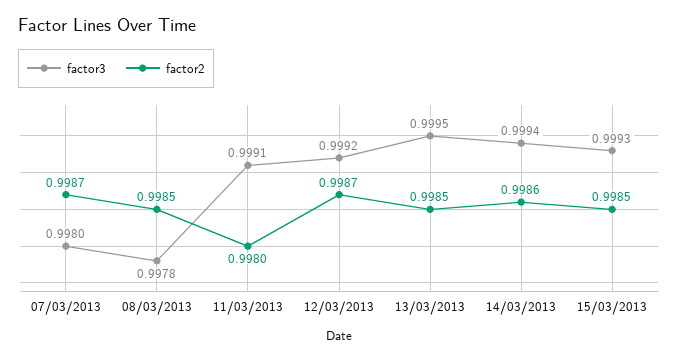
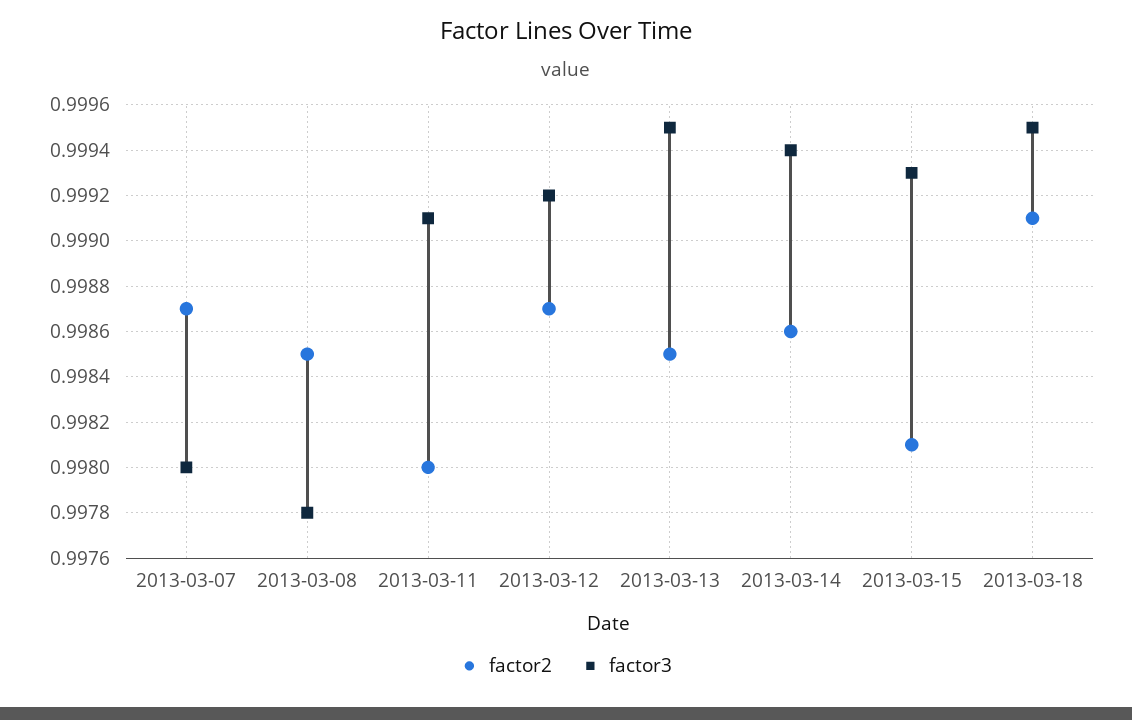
factor2, 15/03/2013: 0.9985 -> 0.9981
factor2, 2013-03-18: none -> 0.9991
factor3, 2013-03-18: none -> 0.9995

